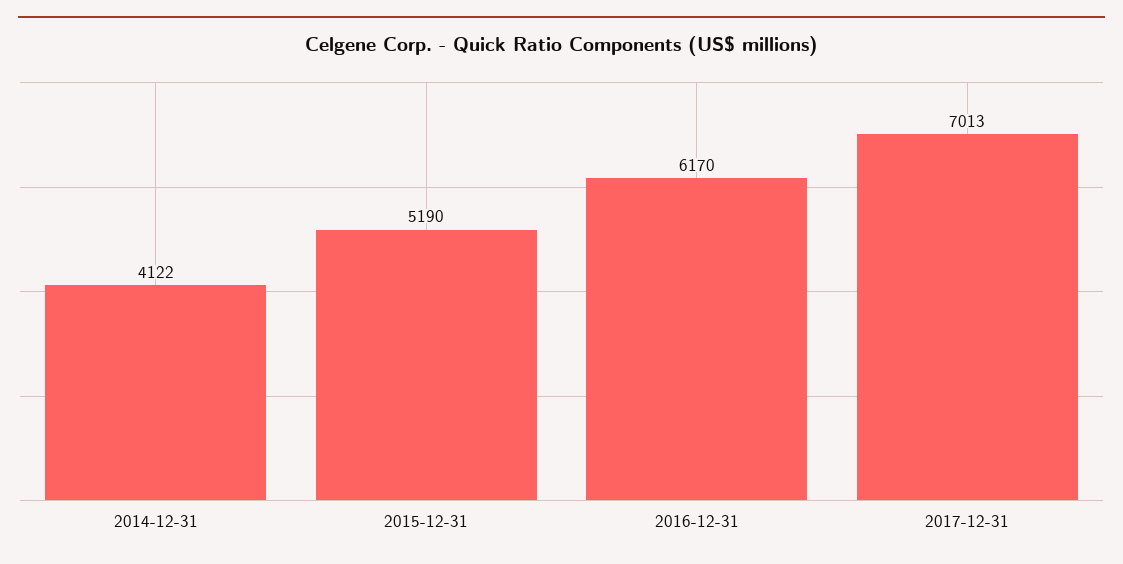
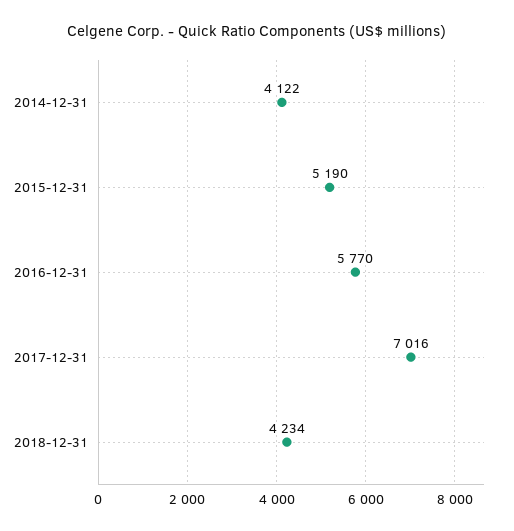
2016-12-31: 6170 -> 5770
2017-12-31: 7013 -> 7016
2018-12-31: none -> 4234

